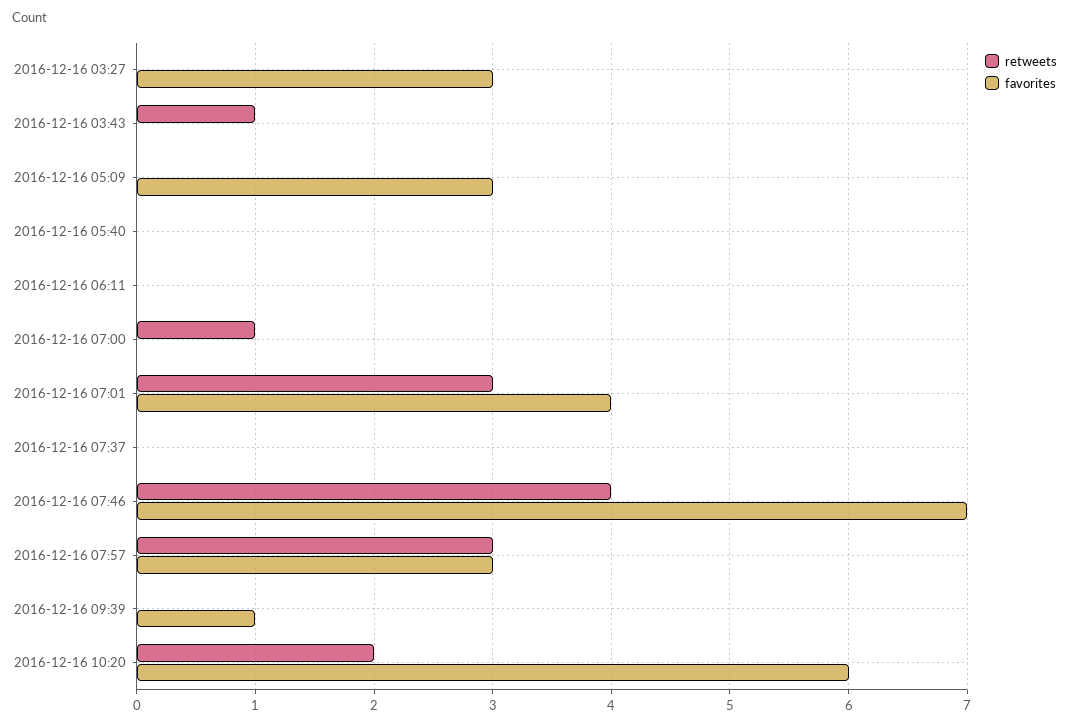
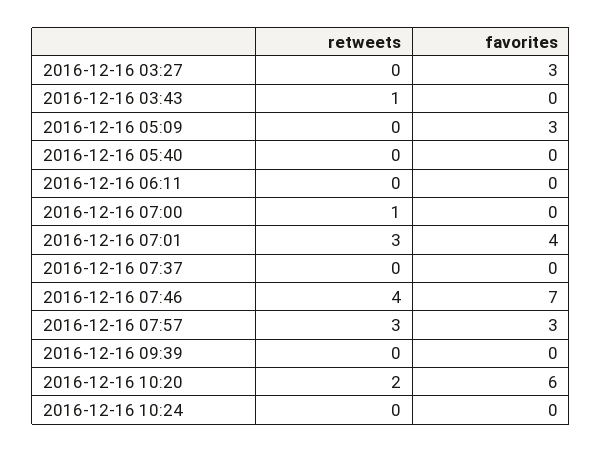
favorites, 2016-12-16 09:39: 1 -> 0
retweets, 2016-12-16 10:24: none -> 0
favorites, 2016-12-16 10:24: none -> 0

